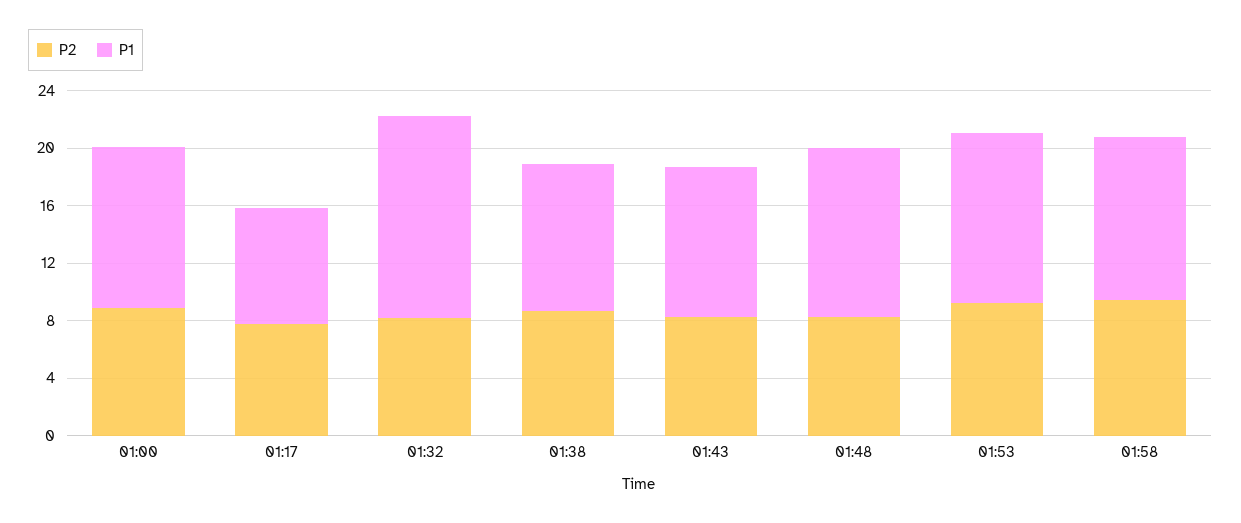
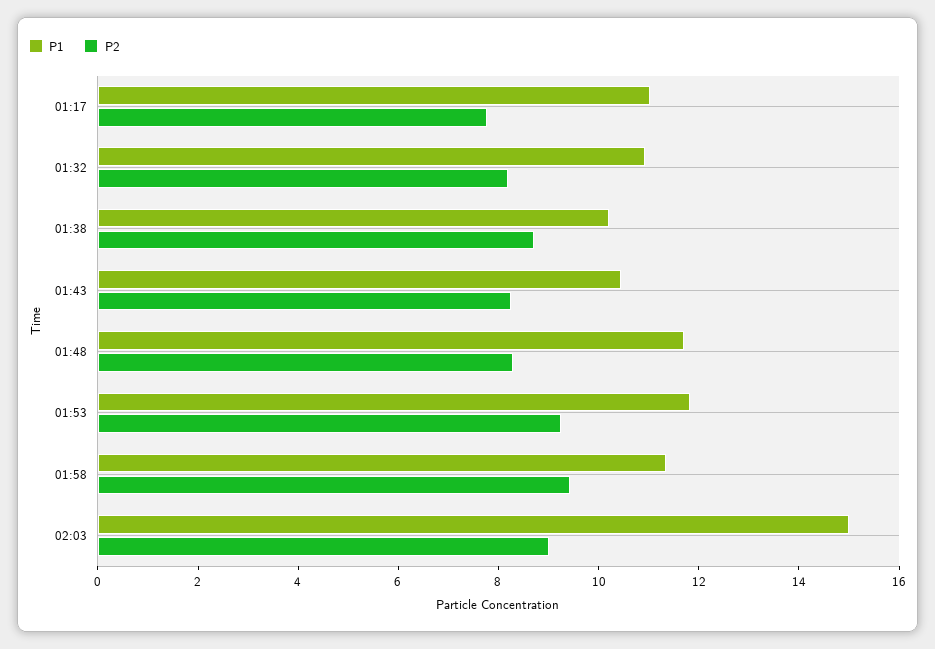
P2, 01:00: 9 -> none
P1, 01:00: 11 -> none
P1, 01:17: 8 -> 11
P1, 01:32: 14 -> 11
P1, 02:03: none -> 15
P2, 02:03: none -> 9

